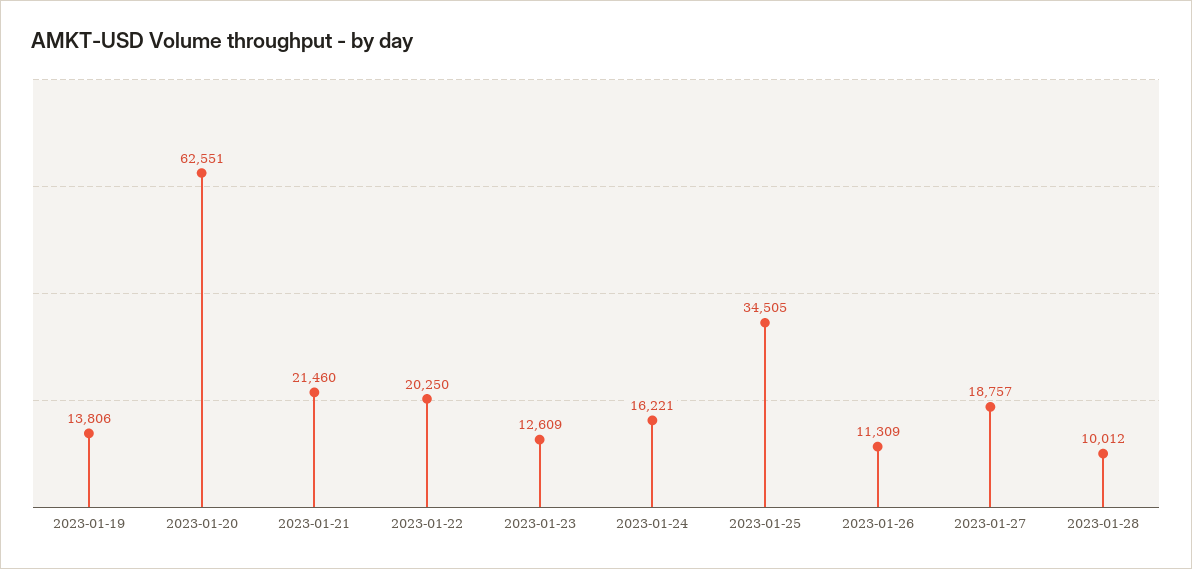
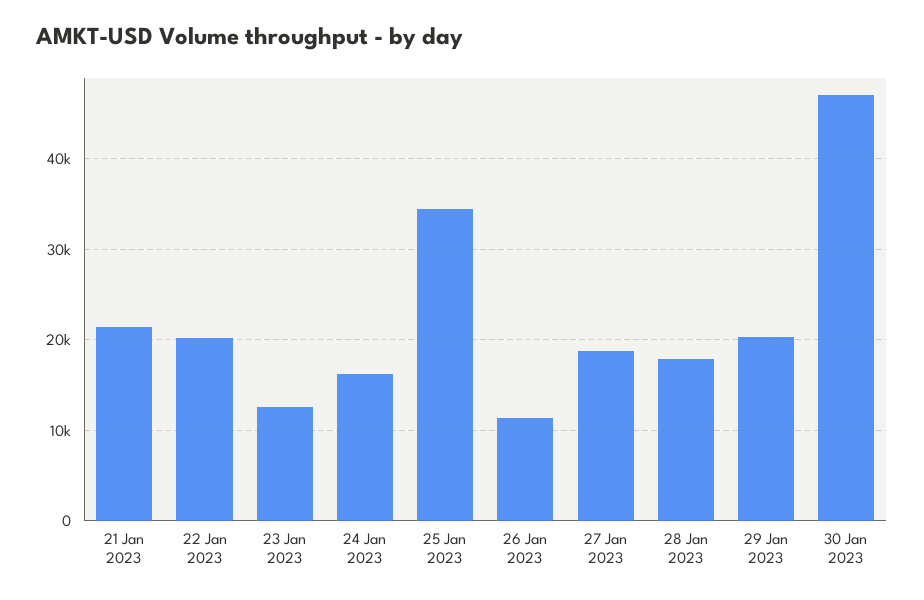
2023-01-19: 13806 -> none
2023-01-20: 62551 -> none
2023-01-28: 10012 -> 18000
29 Jan 2023: none -> 20000
30 Jan 2023: none -> 47000

